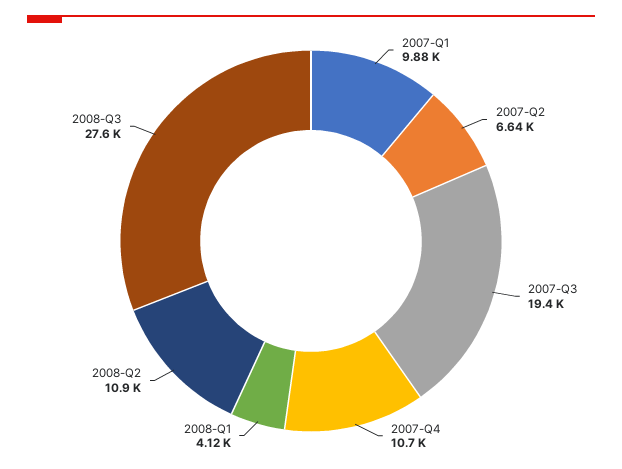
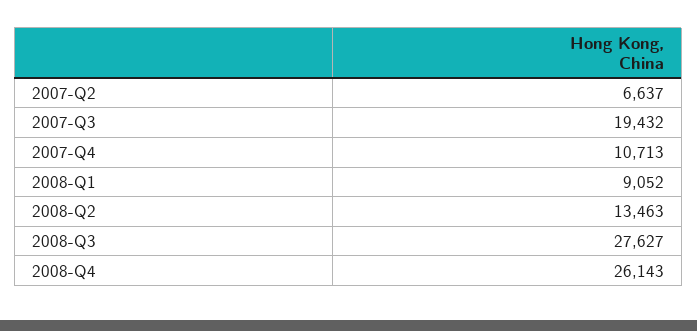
2007-Q1: 9880 -> none
2008-Q1: 4120 -> 9052
2008-Q2: 10900 -> 13463
2008-Q4: none -> 26143

